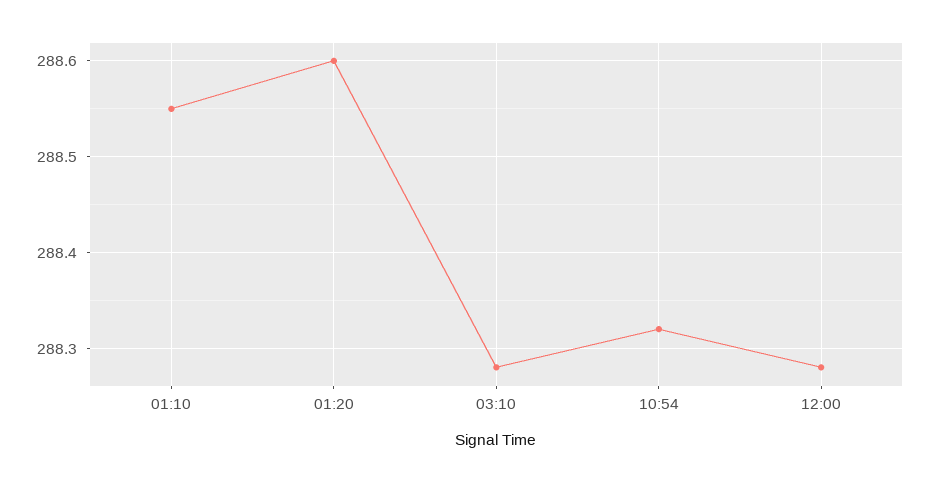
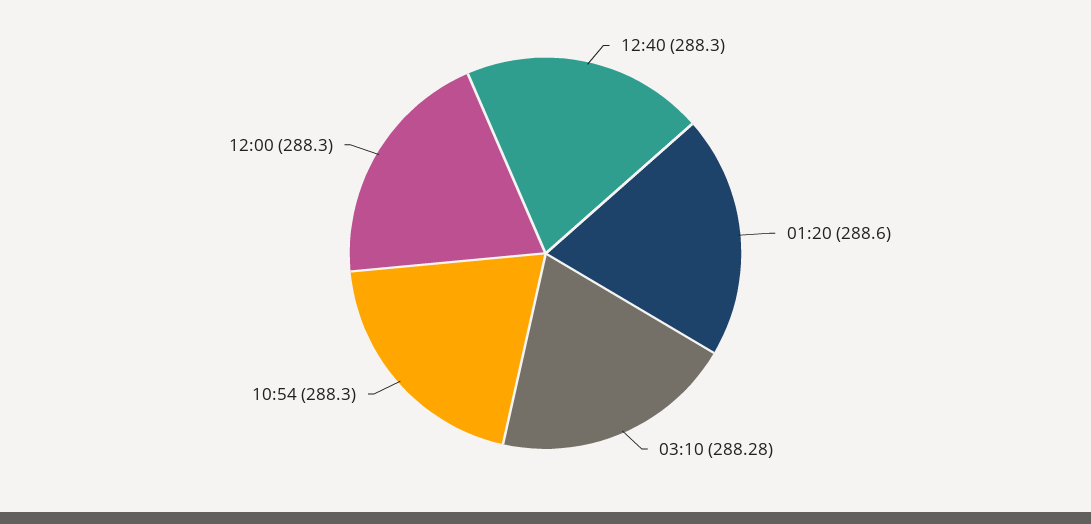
01:10: 288.55 -> none
10:54: 288.32 -> 288.3
12:00: 288.28 -> 288.3
12:40: none -> 288.3

